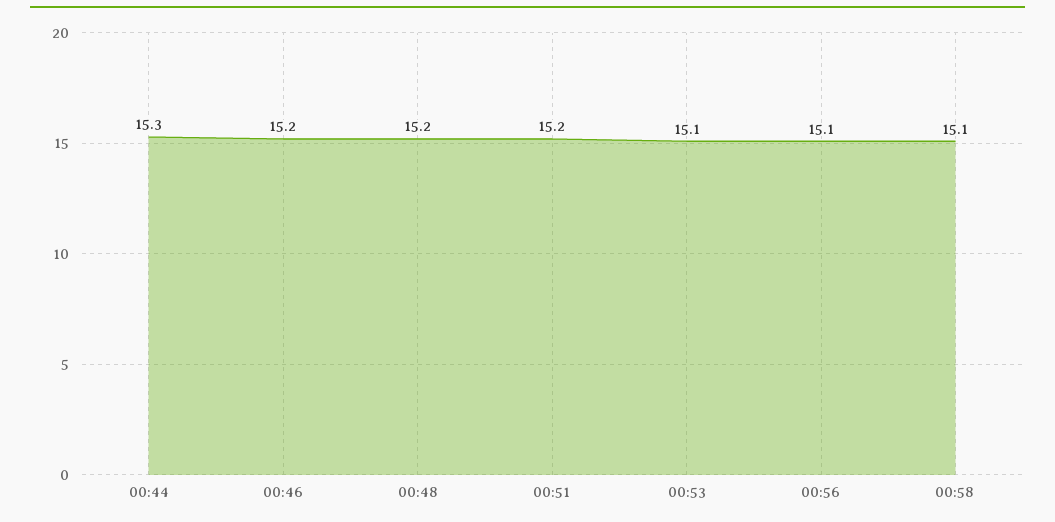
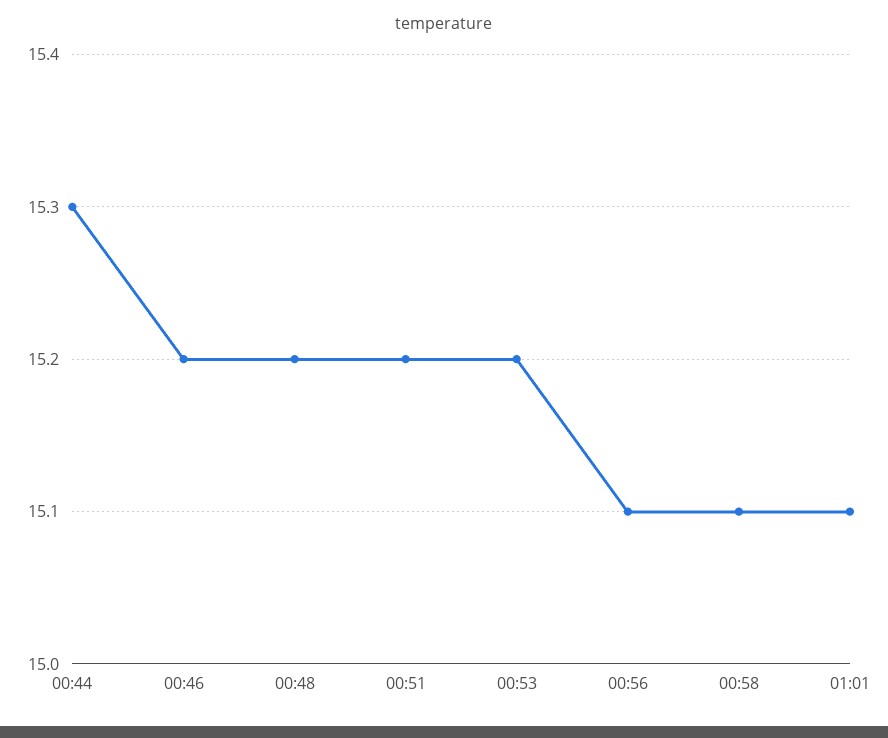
00:53: 15.1 -> 15.2
01:01: none -> 15.1

